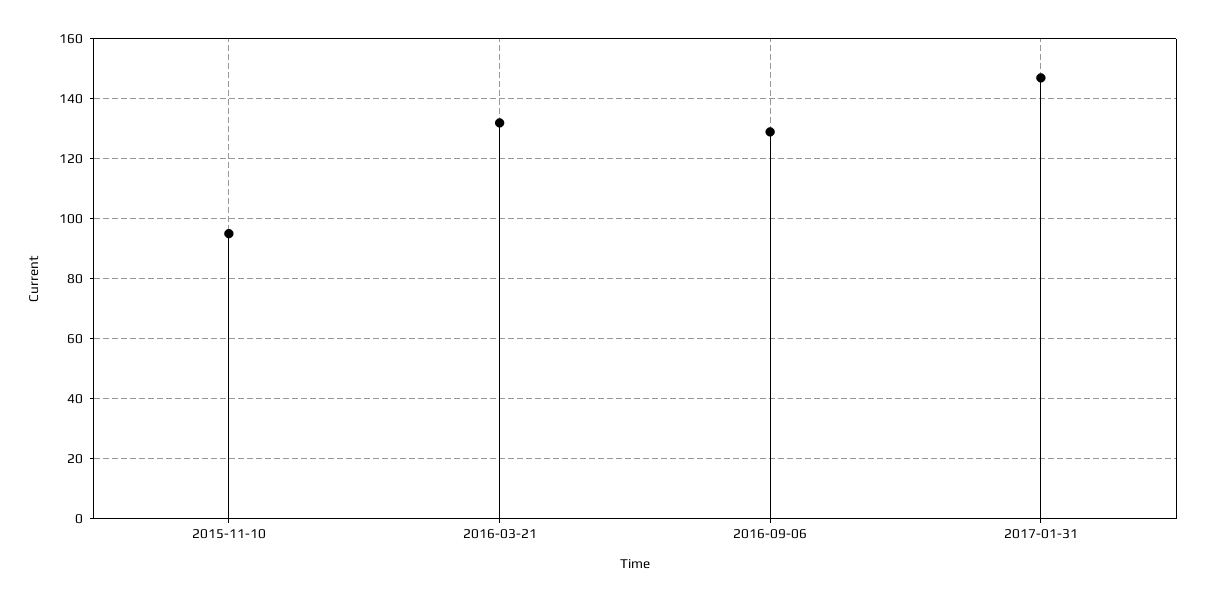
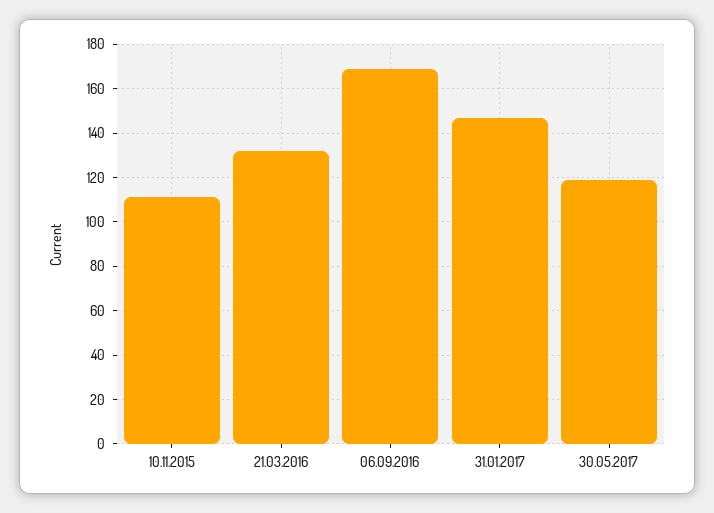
2015-11-10: 95 -> 110
2016-09-06: 130 -> 170
30.05.2017: none -> 120

